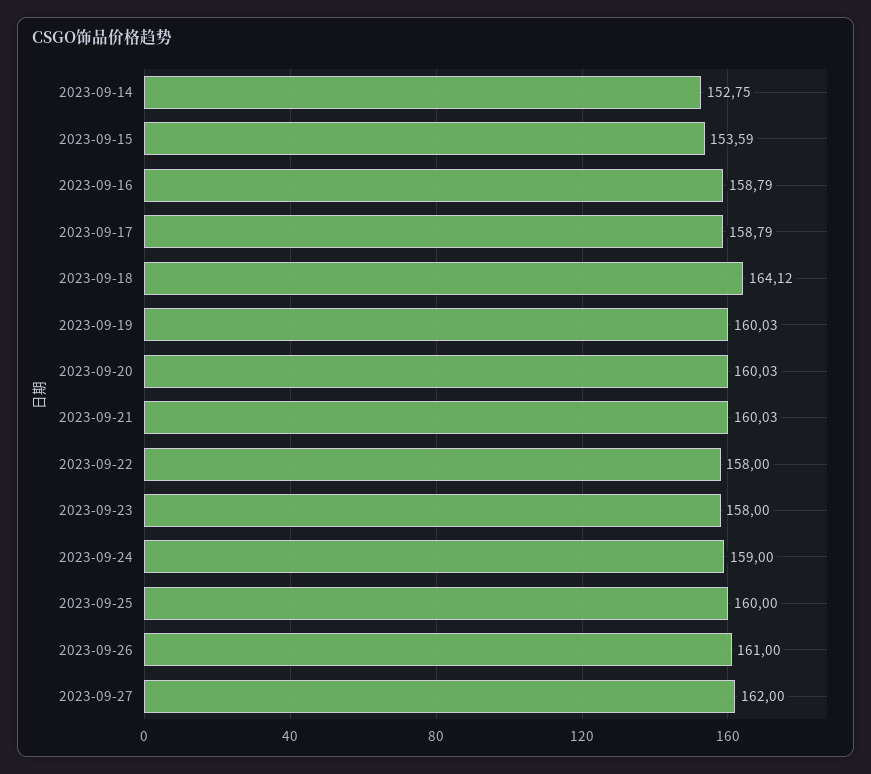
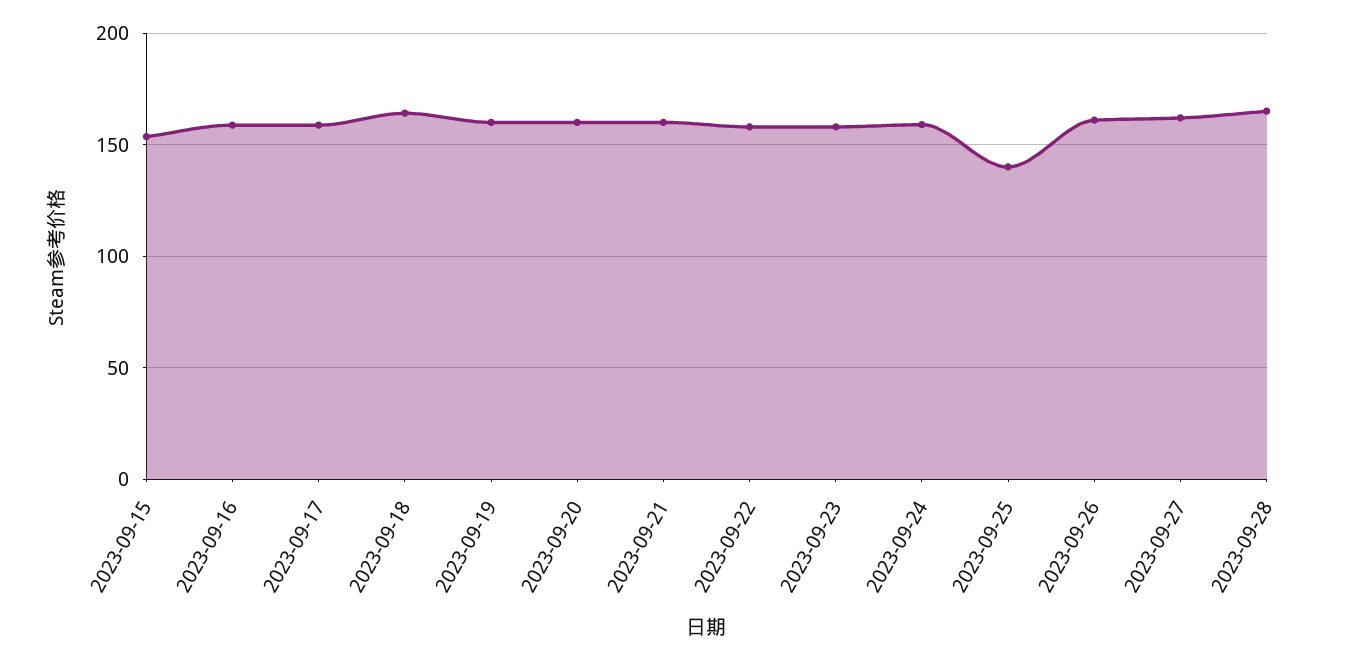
2023-09-14: 152.75 -> none
2023-09-25: 160 -> 140
2023-09-28: none -> 165

